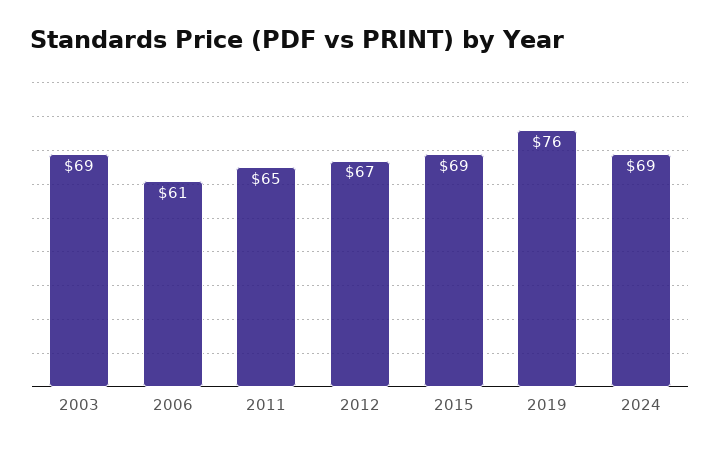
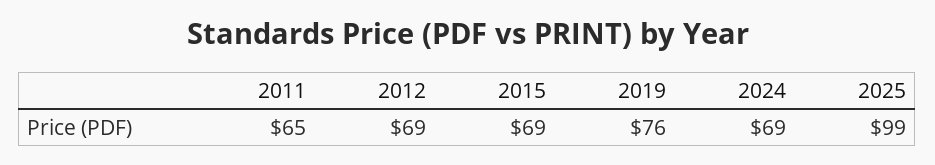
2003: 69 -> none
2006: 61 -> none
2012: 67 -> 69
2025: none -> 99

